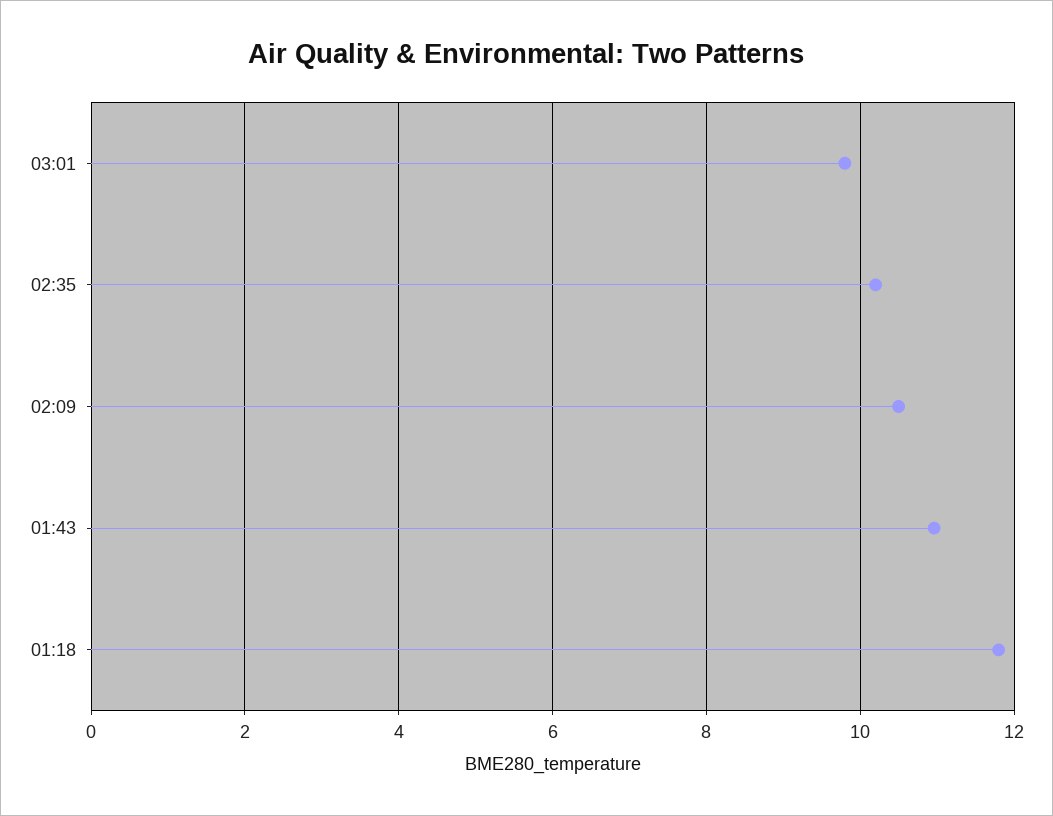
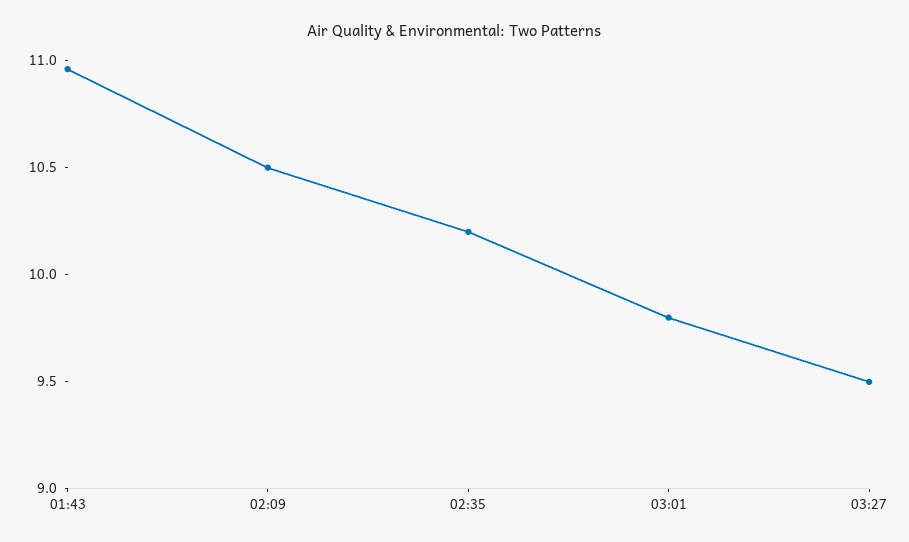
01:18: 11.8 -> none
03:27: none -> 9.5

